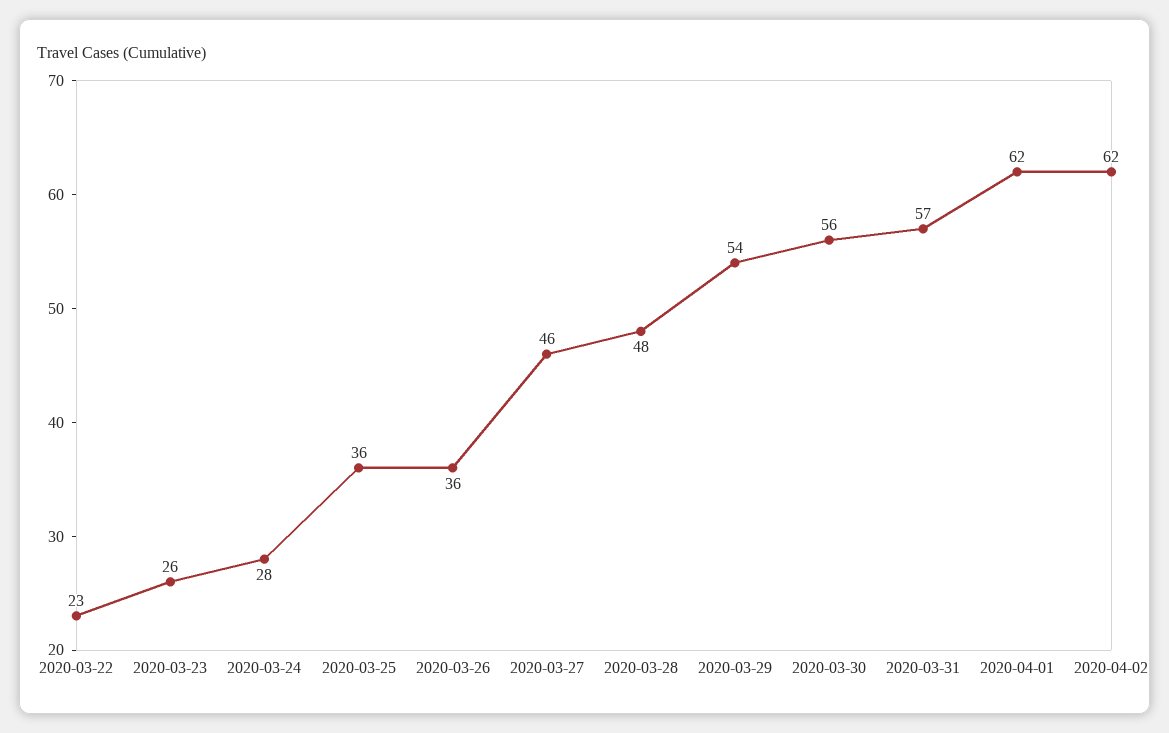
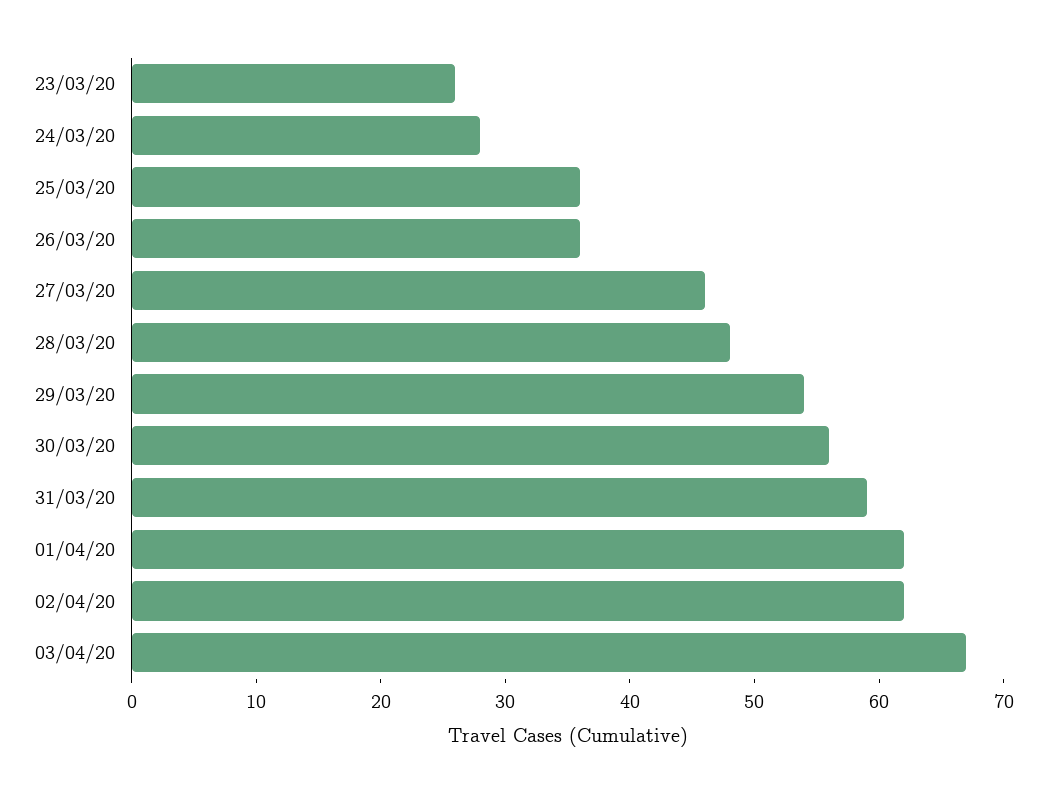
2020-03-22: 23 -> none
2020-03-31: 57 -> 59
03/04/20: none -> 67

